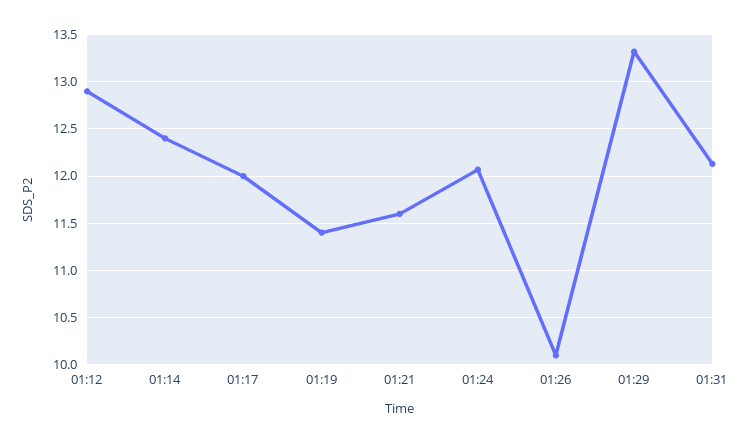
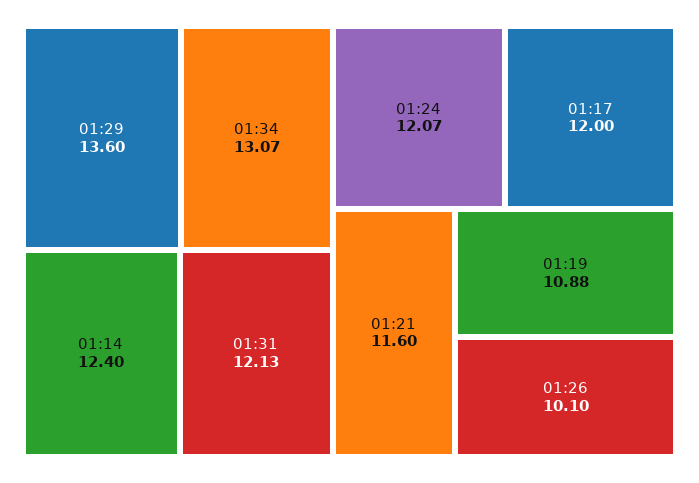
01:12: 12.9 -> none
01:19: 11.4 -> 10.88
01:29: 13.3 -> 13.6
01:34: none -> 13.07

